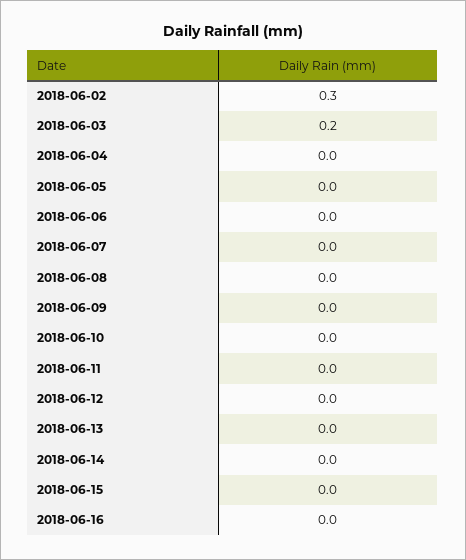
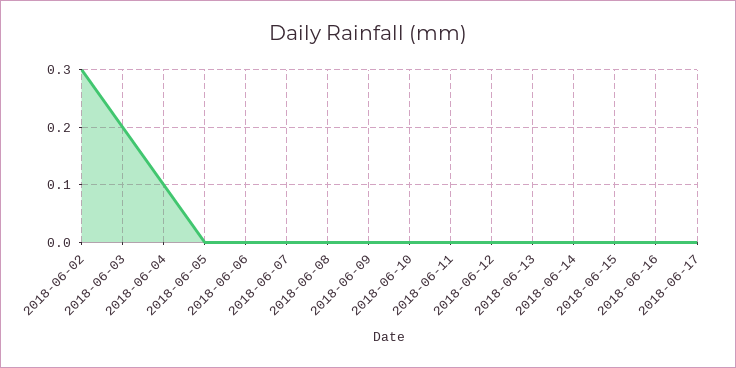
2018-06-04: 0 -> 0.1
2018-06-17: none -> 0

